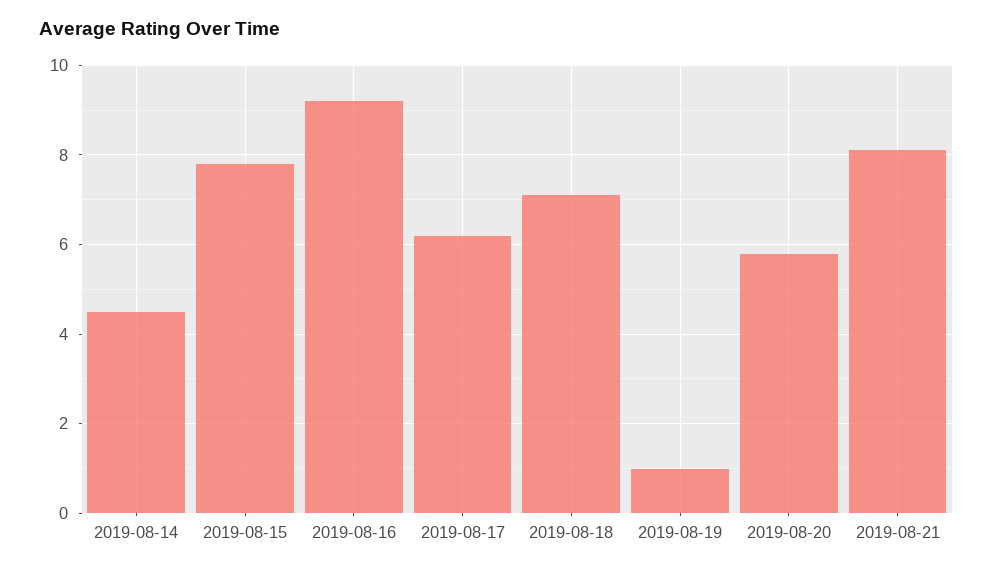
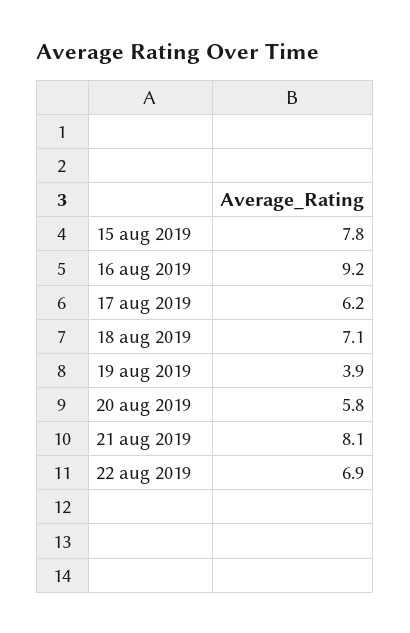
2019-08-14: 4.5 -> none
2019-08-19: 1 -> 3.9
22 aug 2019: none -> 6.9

